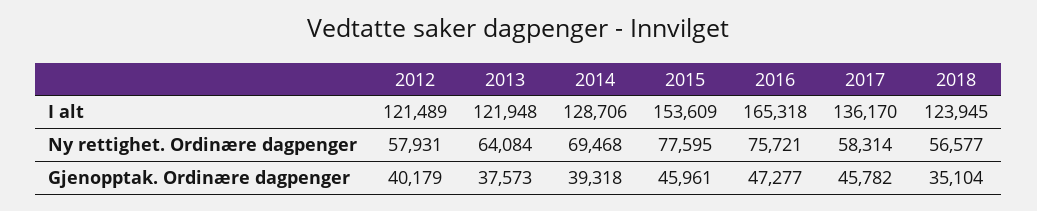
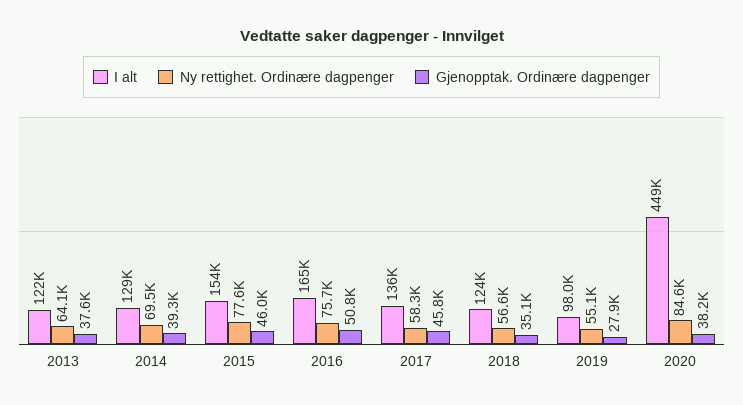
I alt, 2012: 121489 -> none
Ny rettighet. Ordinære dagpenger, 2012: 57931 -> none
Gjenopptak. Ordinære dagpenger, 2012: 40179 -> none
Gjenopptak. Ordinære dagpenger, 2016: 47277 -> 50800
I alt, 2019: none -> 98000
Ny rettighet. Ordinære dagpenger, 2019: none -> 55100
Gjenopptak. Ordinære dagpenger, 2019: none -> 27900
I alt, 2020: none -> 449000
Ny rettighet. Ordinære dagpenger, 2020: none -> 84600
Gjenopptak. Ordinære dagpenger, 2020: none -> 38200

